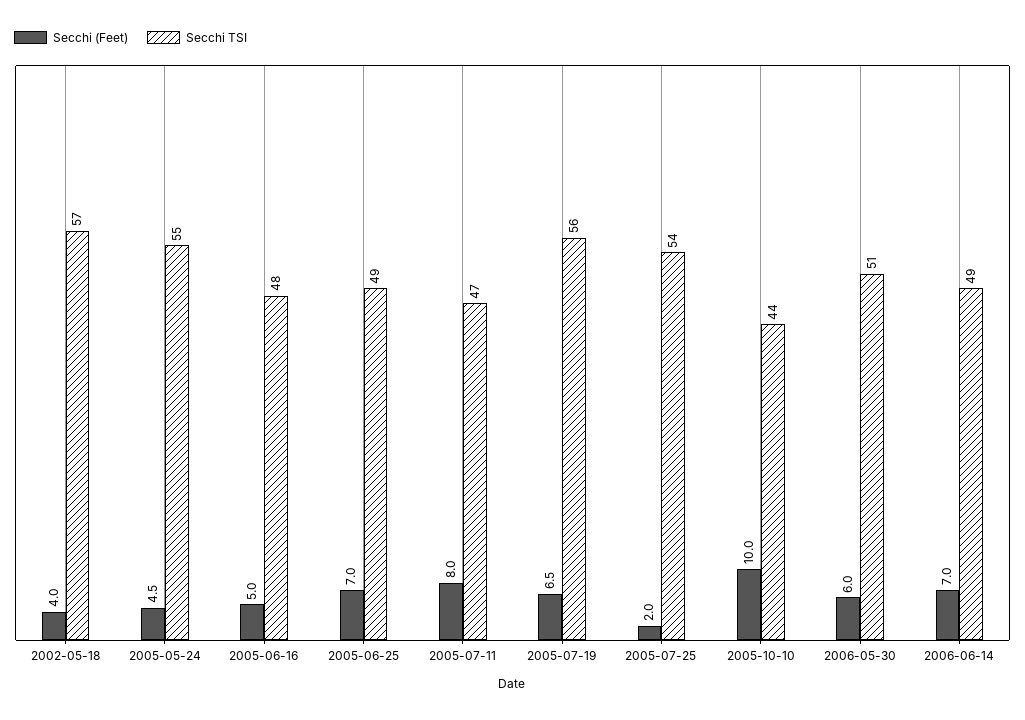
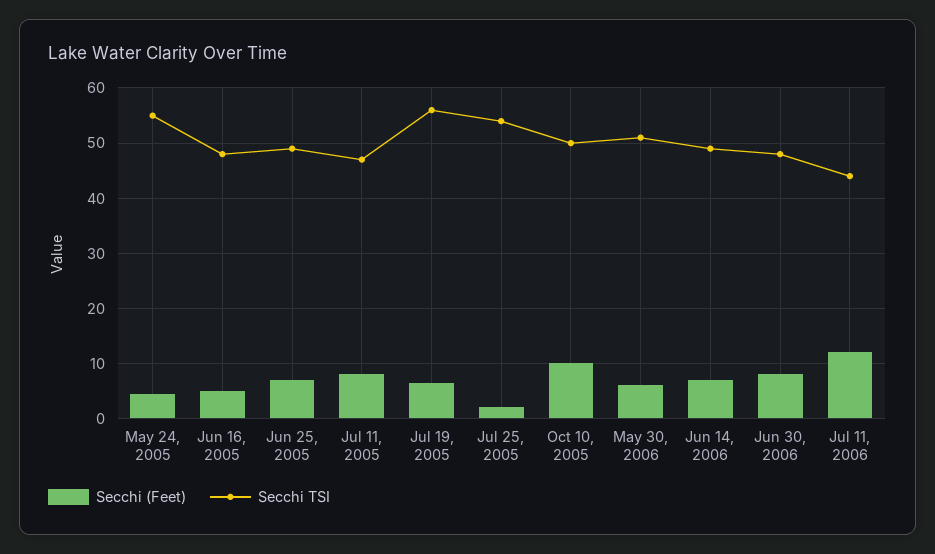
Secchi (Feet), 2002-05-18: 4 -> none
Secchi TSI, 2002-05-18: 57 -> none
Secchi TSI, 2005-10-10: 44 -> 50
Secchi (Feet), Jun 30, 2006: none -> 8
Secchi TSI, Jun 30, 2006: none -> 48
Secchi (Feet), Jul 11, 2006: none -> 12
Secchi TSI, Jul 11, 2006: none -> 44

